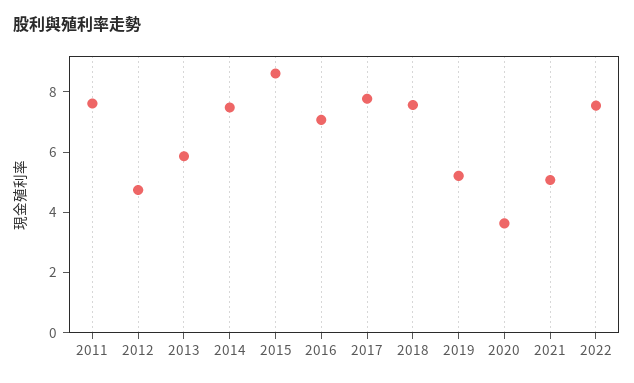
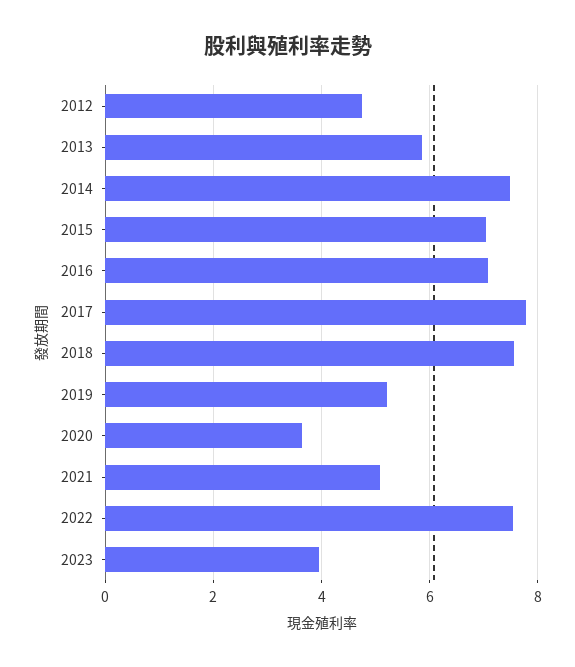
2011: 7.5 -> none
2015: 8.5 -> 7
2023: none -> 4

